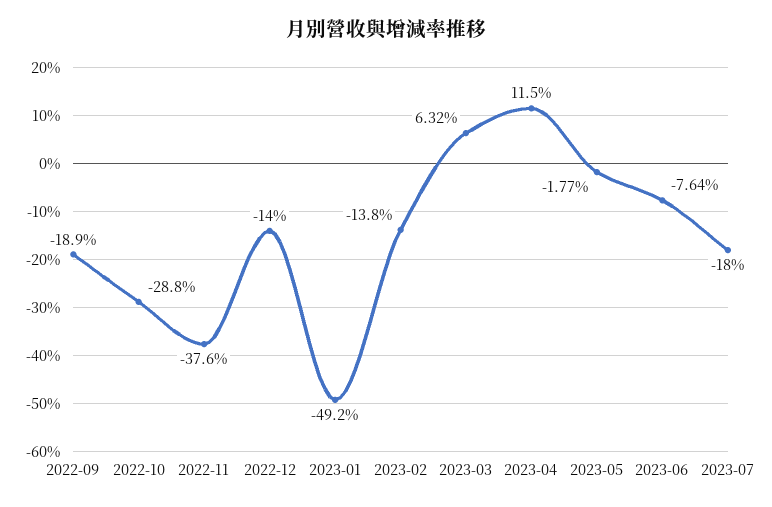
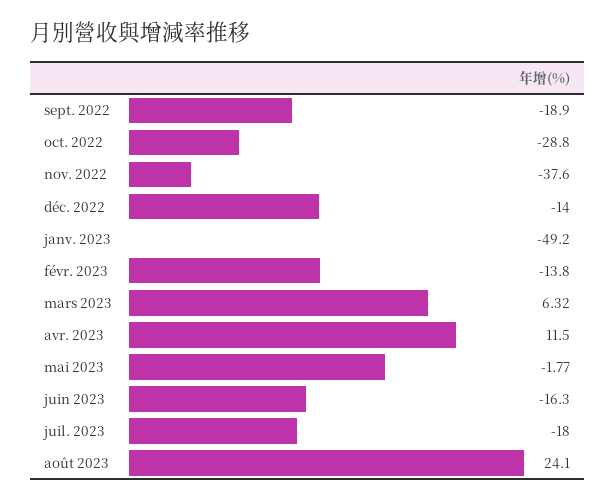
2023-06: -7.64 -> -16.3
août 2023: none -> 24.1

